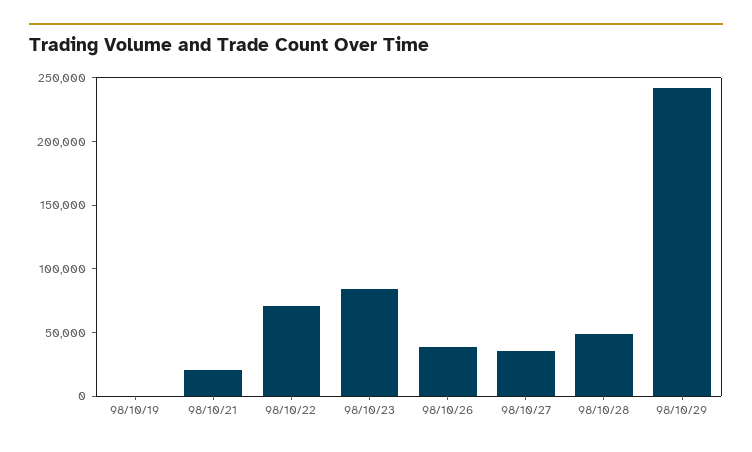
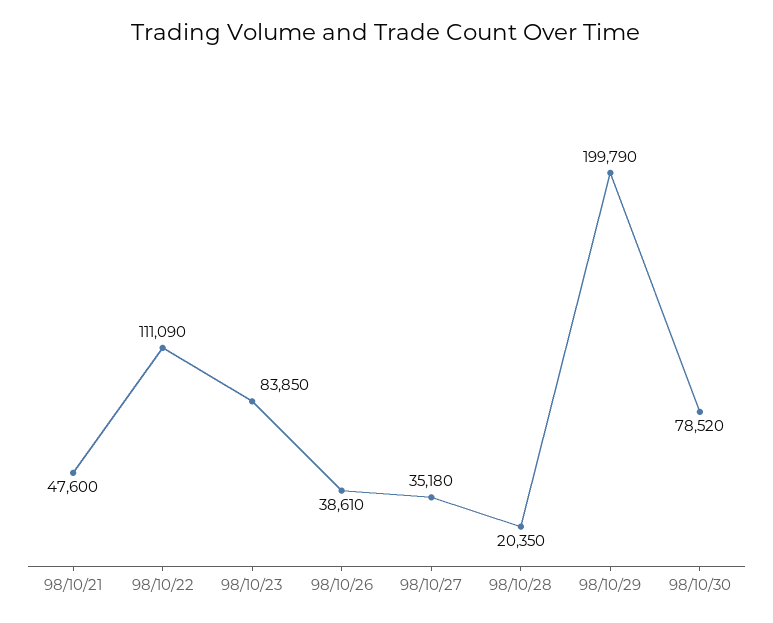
98/10/19: 0 -> none
98/10/21: 20000 -> 47600
98/10/22: 70000 -> 111090
98/10/28: 50000 -> 20350
98/10/29: 240000 -> 199790
98/10/30: none -> 78520

